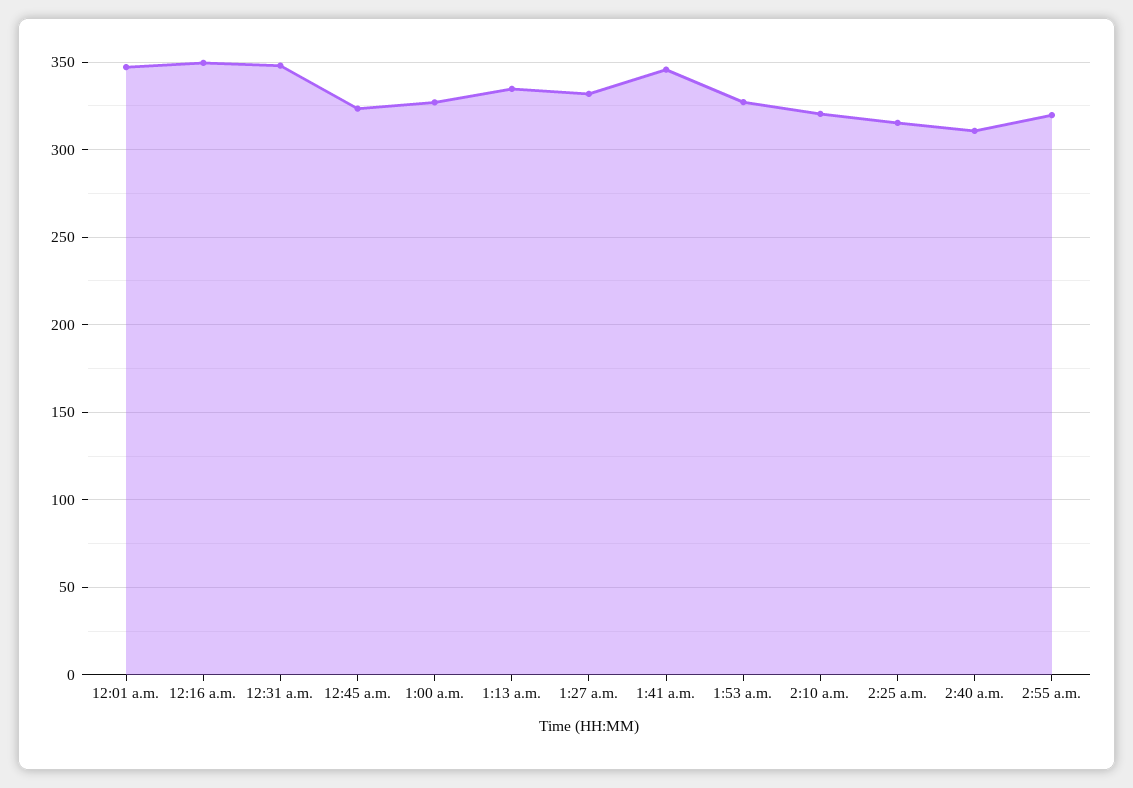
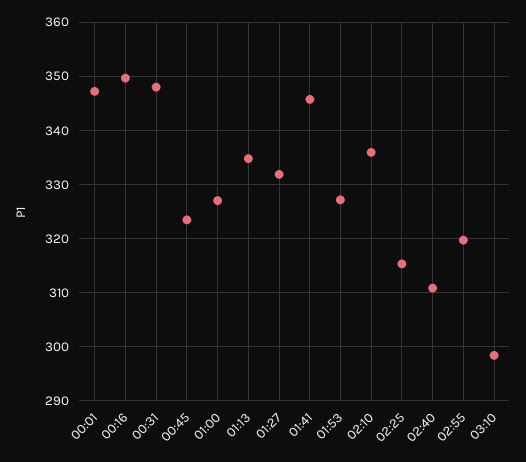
2:10 a.m.: 320 -> 336
03:10: none -> 298

